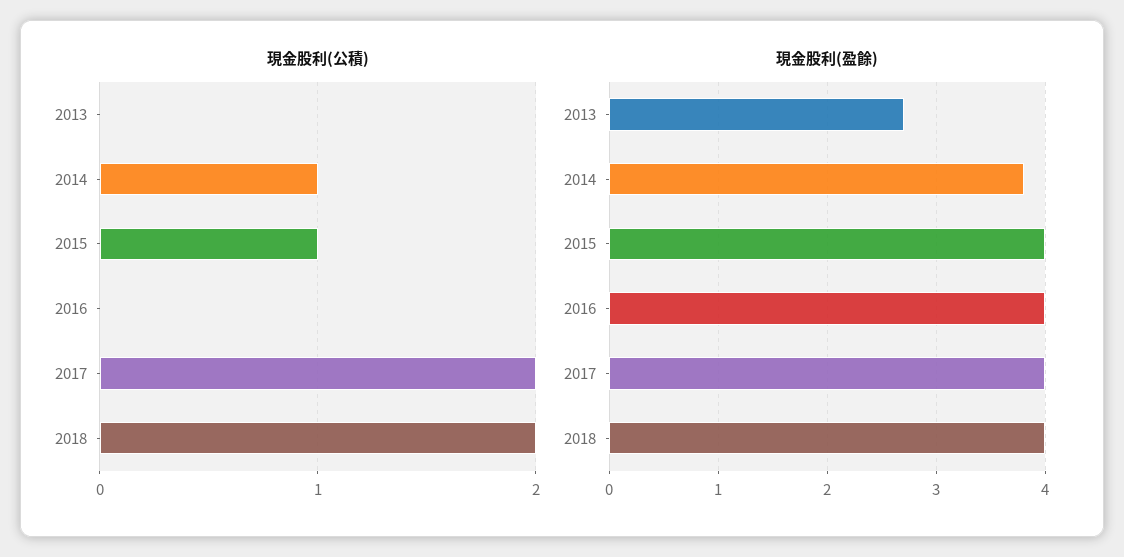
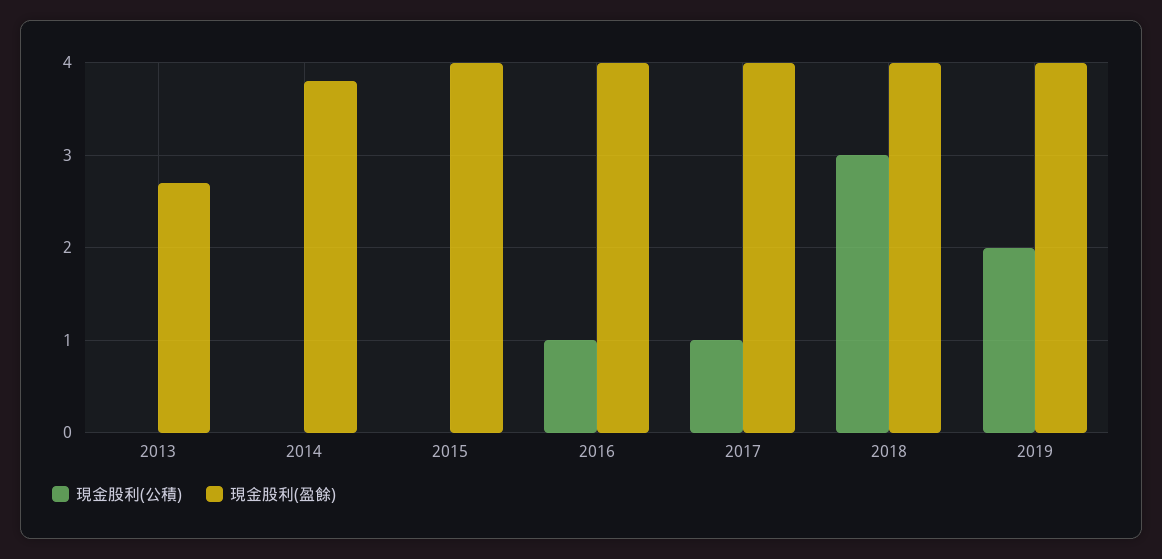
現金股利(公積), 2014: 1 -> 0
現金股利(公積), 2015: 1 -> 0
現金股利(公積), 2016: 0 -> 1
現金股利(公積), 2017: 2 -> 1
現金股利(公積), 2018: 2 -> 3
現金股利(公積), 2019: none -> 2
現金股利(盈餘), 2019: none -> 4

